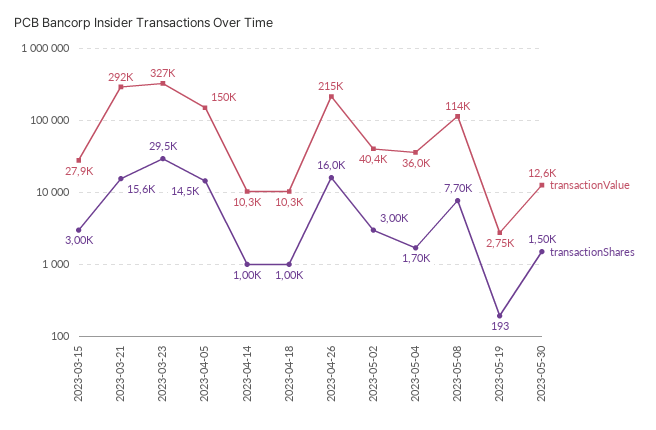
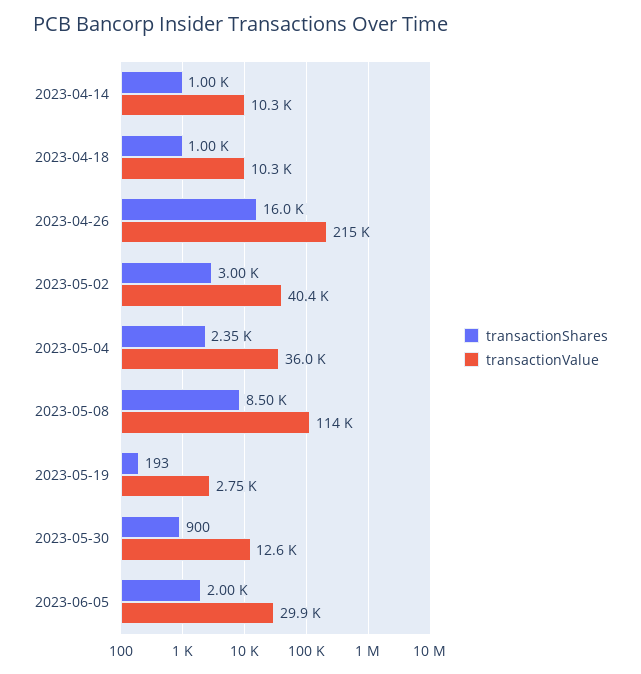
transactionValue, 2023-03-15: 27900 -> none
transactionShares, 2023-03-15: 3000 -> none
transactionValue, 2023-03-21: 292000 -> none
transactionShares, 2023-03-21: 15600 -> none
transactionValue, 2023-03-23: 327000 -> none
transactionShares, 2023-03-23: 29500 -> none
transactionValue, 2023-04-05: 150000 -> none
transactionShares, 2023-04-05: 14500 -> none
transactionShares, 2023-05-04: 1700 -> 2350
transactionShares, 2023-05-08: 7700 -> 8500
transactionShares, 2023-05-30: 1500 -> 900
transactionShares, 2023-06-05: none -> 2000
transactionValue, 2023-06-05: none -> 29900

